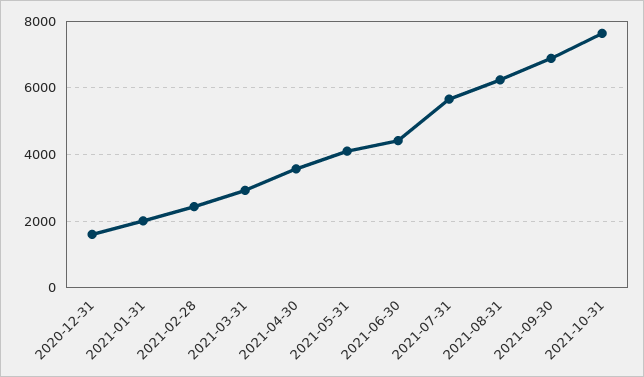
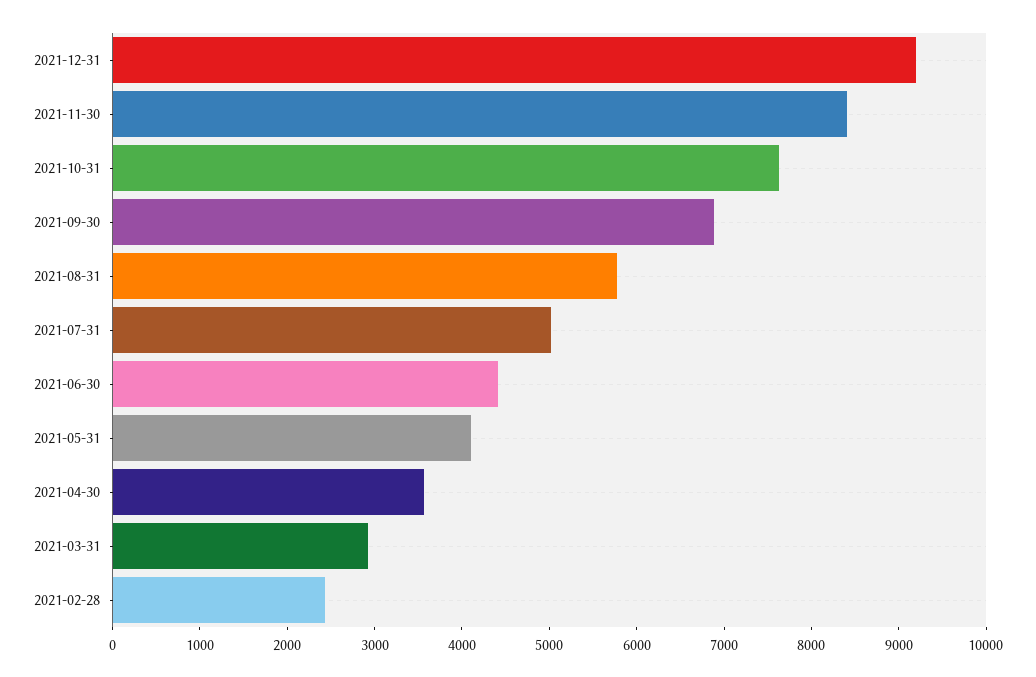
2020-12-31: 1600 -> none
2021-01-31: 2000 -> none
2021-07-31: 5600 -> 5000
2021-08-31: 6200 -> 5800
2021-12-31: none -> 9200
2021-11-30: none -> 8400

